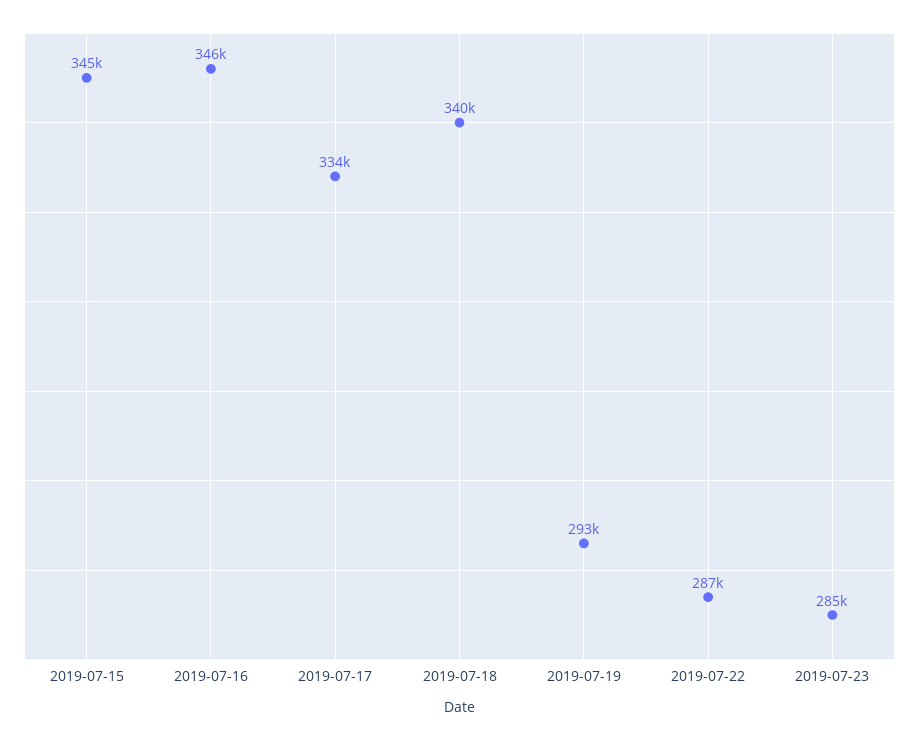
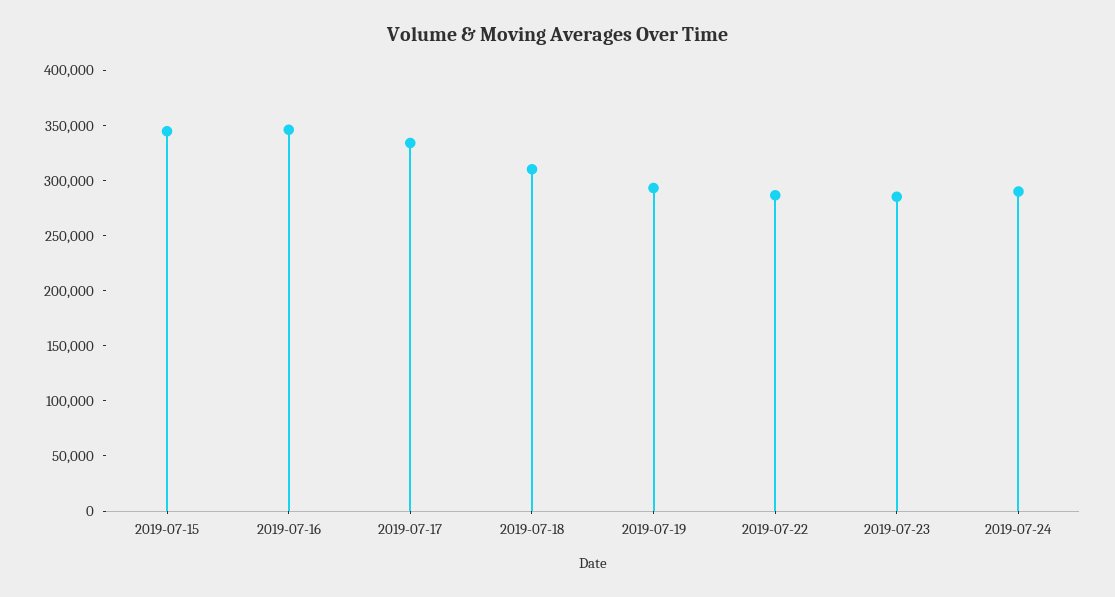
2019-07-18: 340000 -> 310000
2019-07-24: none -> 290000

